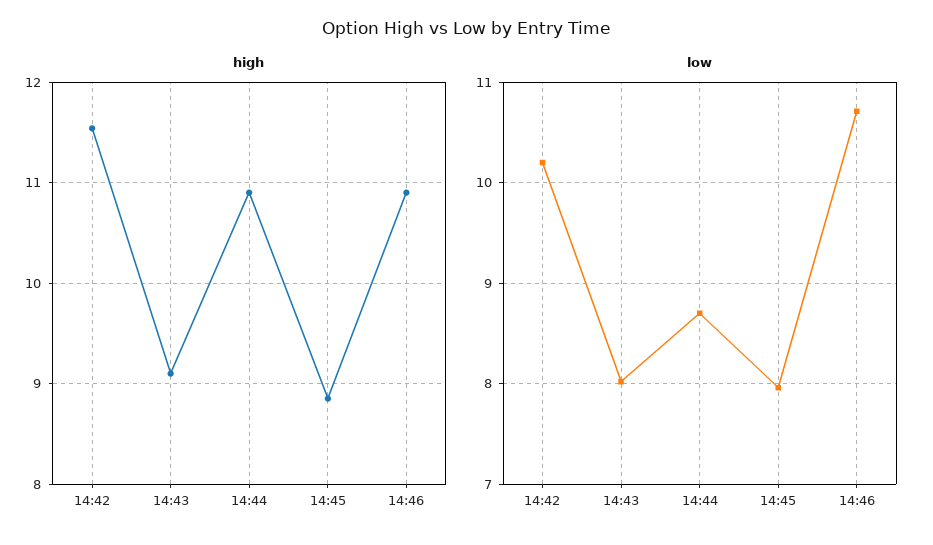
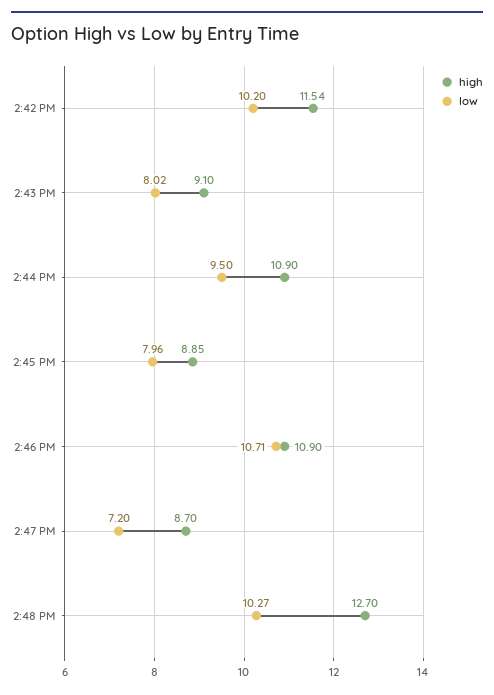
low, 14:44: 8.7 -> 9.5
high, 2:47 PM: none -> 8.7
low, 2:47 PM: none -> 7.2
high, 2:48 PM: none -> 12.7
low, 2:48 PM: none -> 10.27

